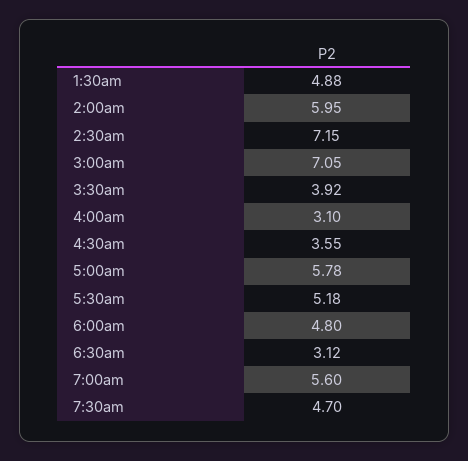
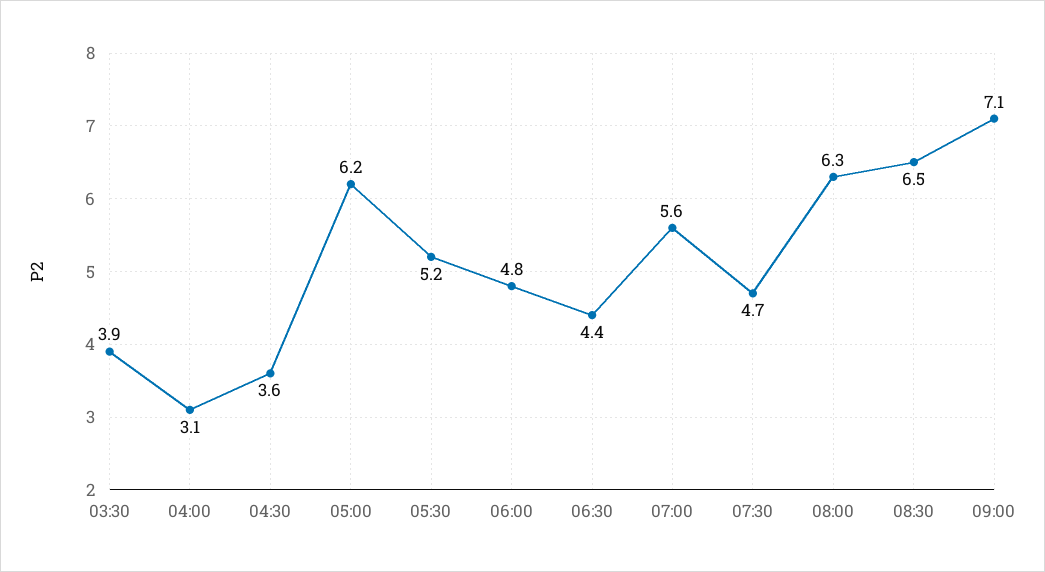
1:30am: 4.88 -> none
2:00am: 5.95 -> none
2:30am: 7.15 -> none
3:00am: 7.05 -> none
5:00am: 5.78 -> 6.2
6:30am: 3.12 -> 4.4
08:00: none -> 6.3
08:30: none -> 6.5
09:00: none -> 7.1

